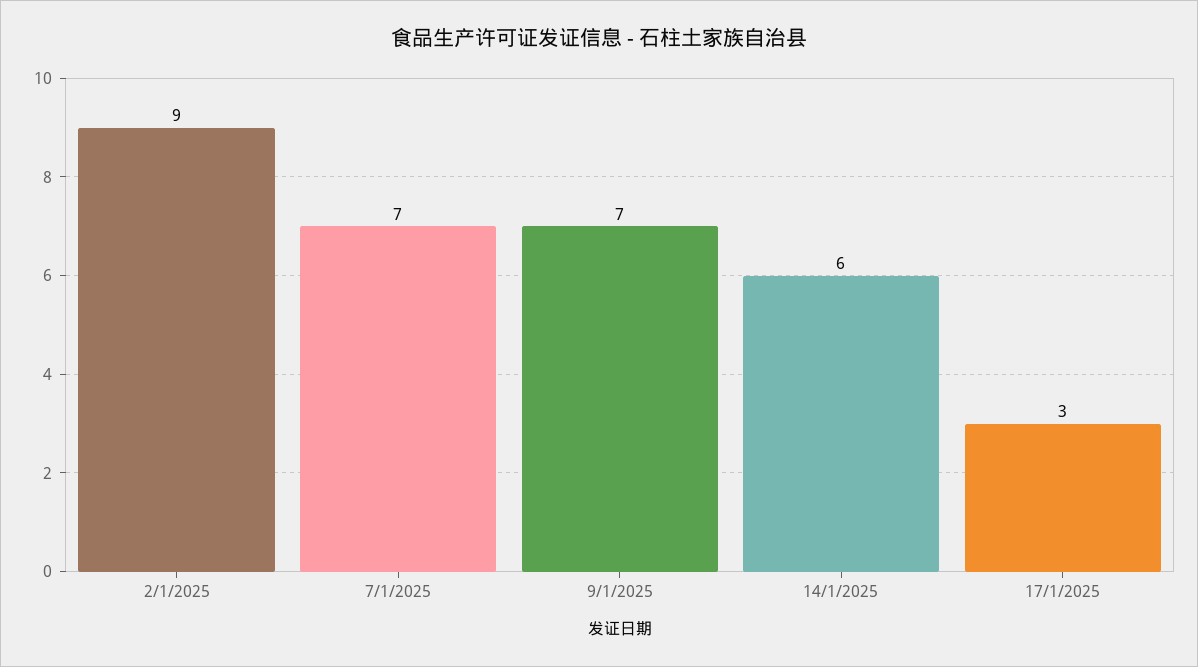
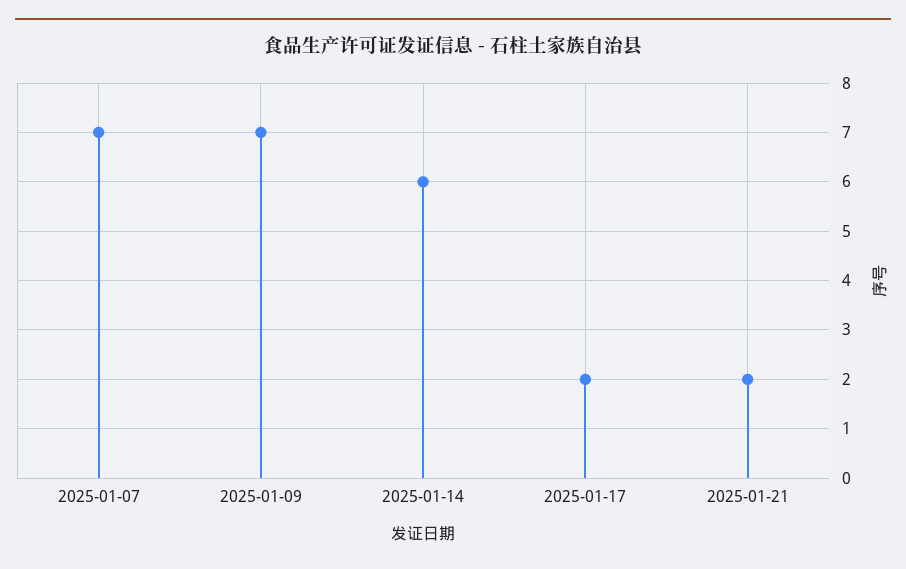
2/1/2025: 9 -> none
17/1/2025: 3 -> 2
2025-01-21: none -> 2

